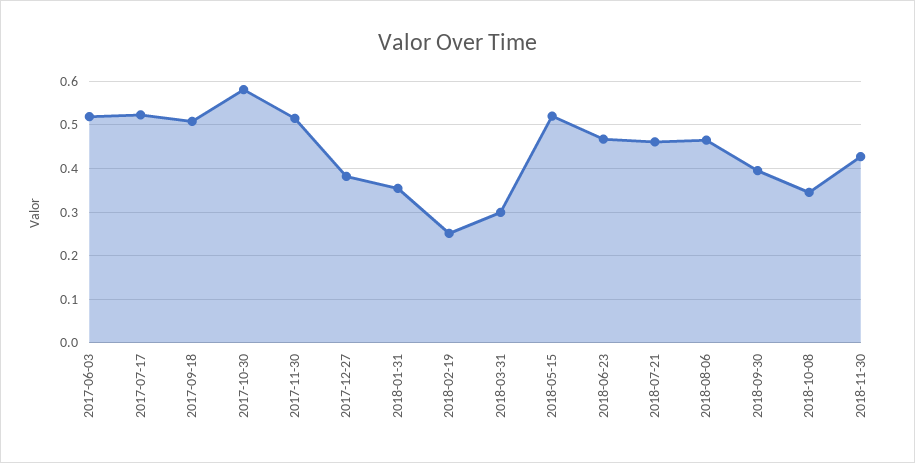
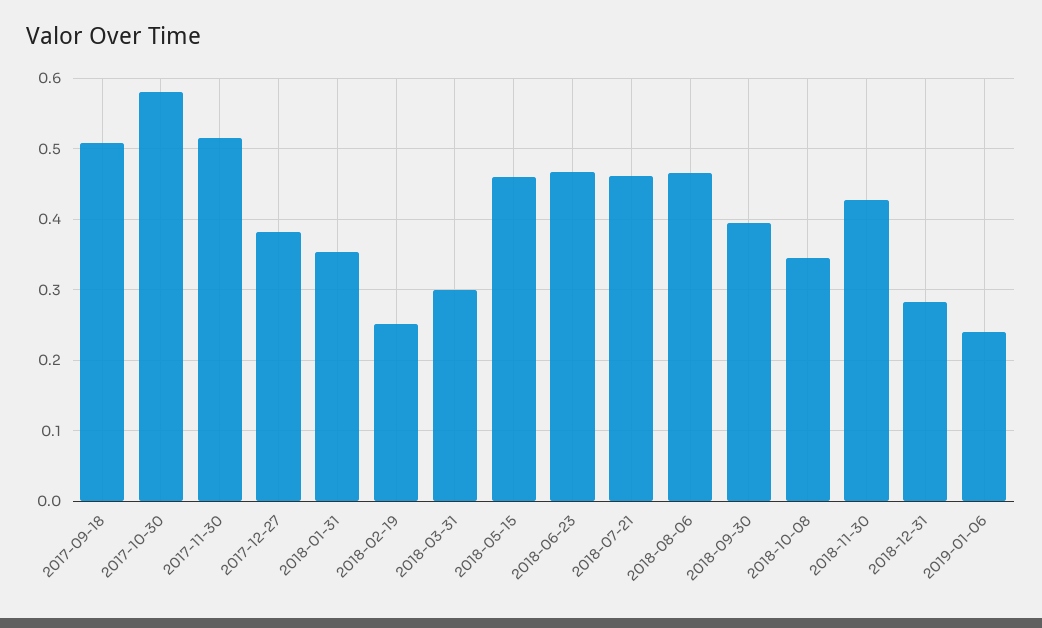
2017-06-03: 0.52 -> none
2017-07-17: 0.52 -> none
2018-05-15: 0.52 -> 0.46
2018-12-31: none -> 0.28
2019-01-06: none -> 0.24

